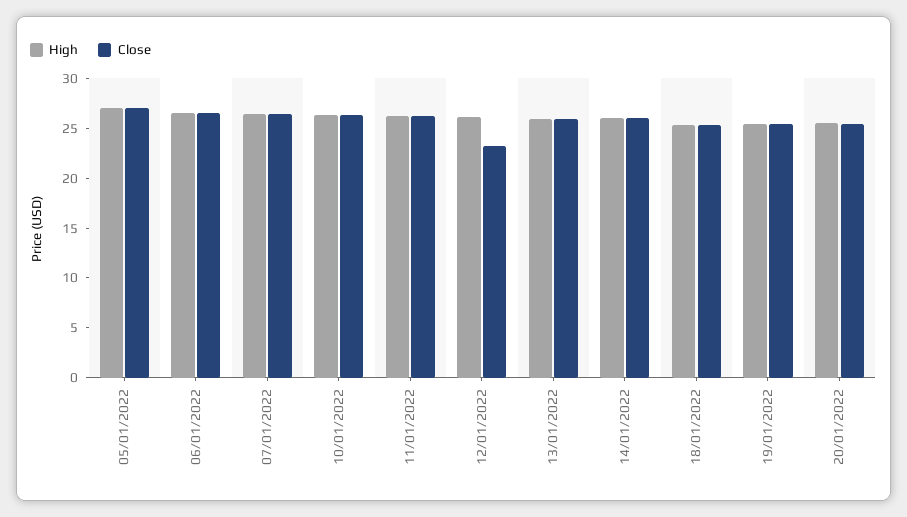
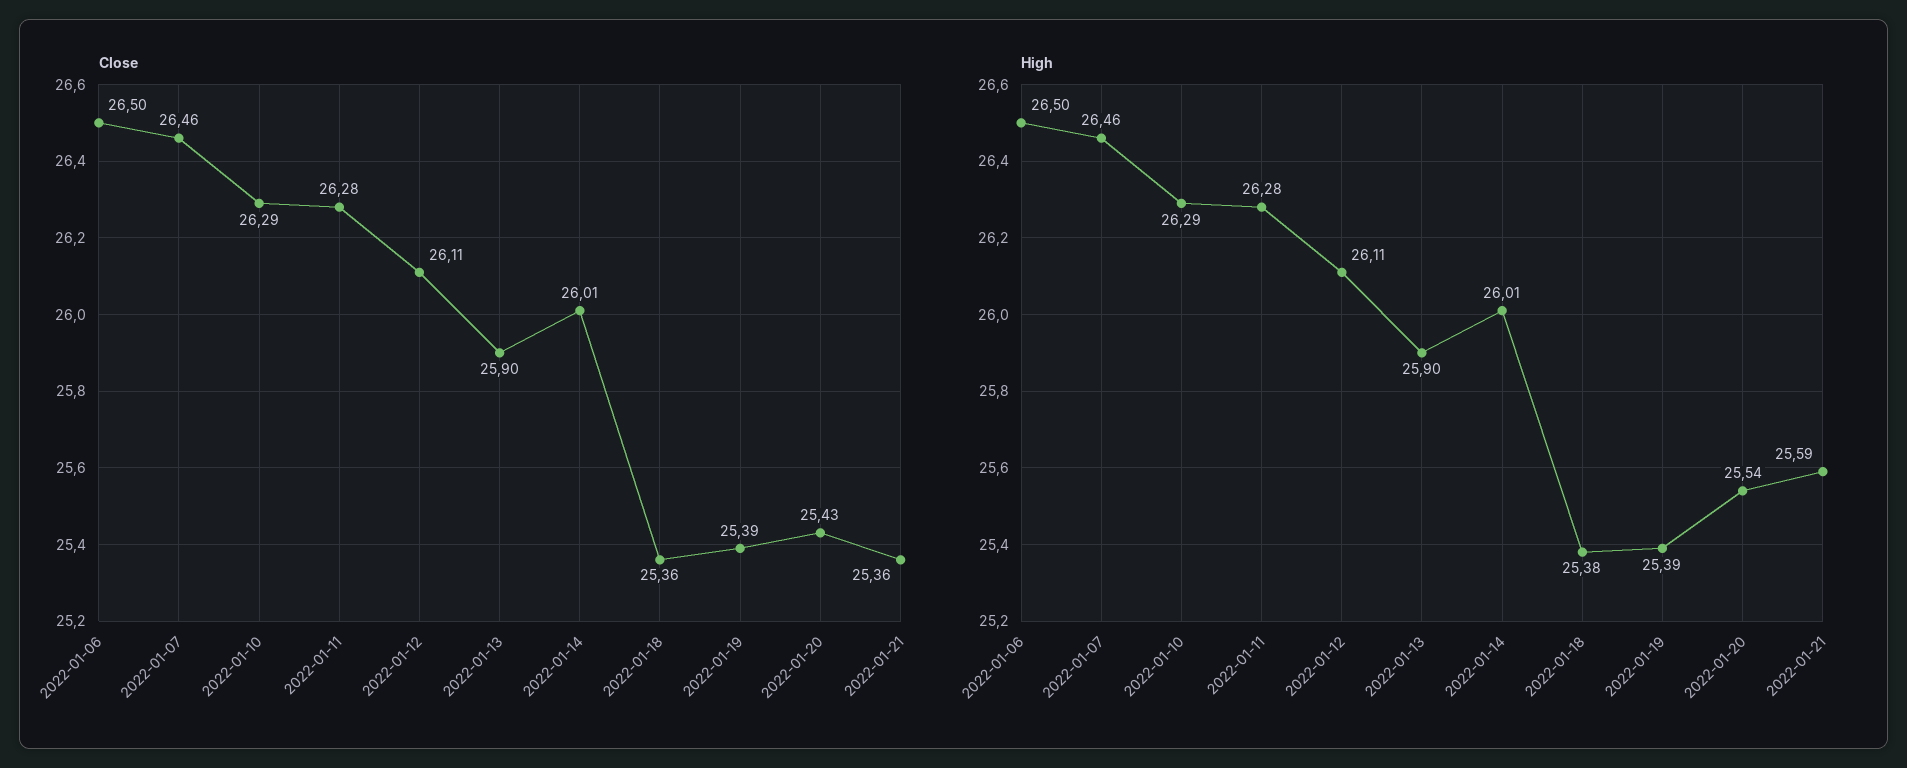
High, 05/01/2022: 27 -> none
Close, 05/01/2022: 27 -> none
Close, 12/01/2022: 23 -> 26.11
Close, 2022-01-21: none -> 25.36
High, 2022-01-21: none -> 25.59

